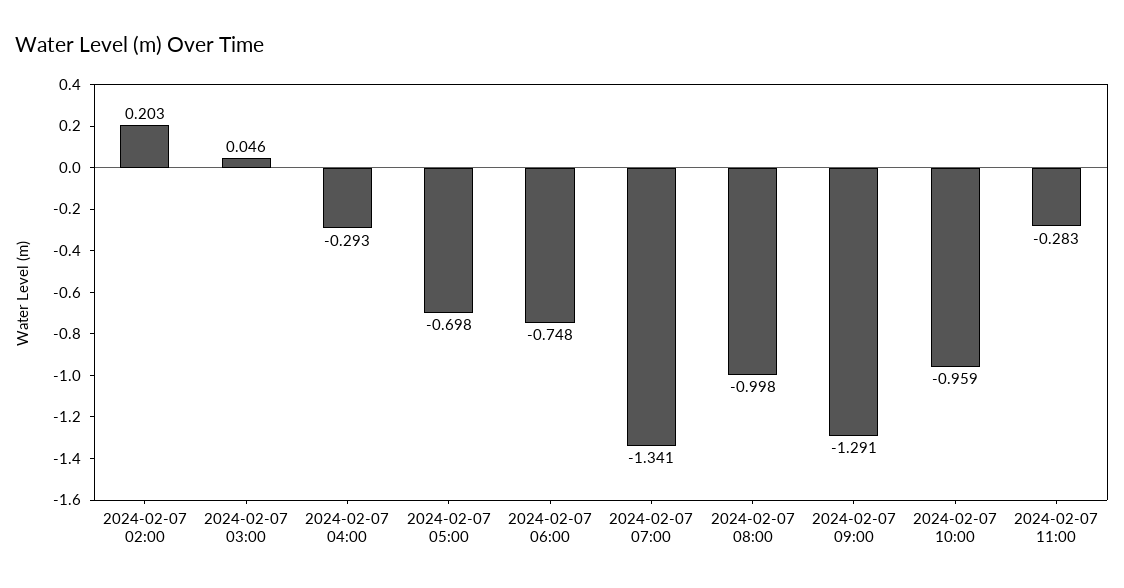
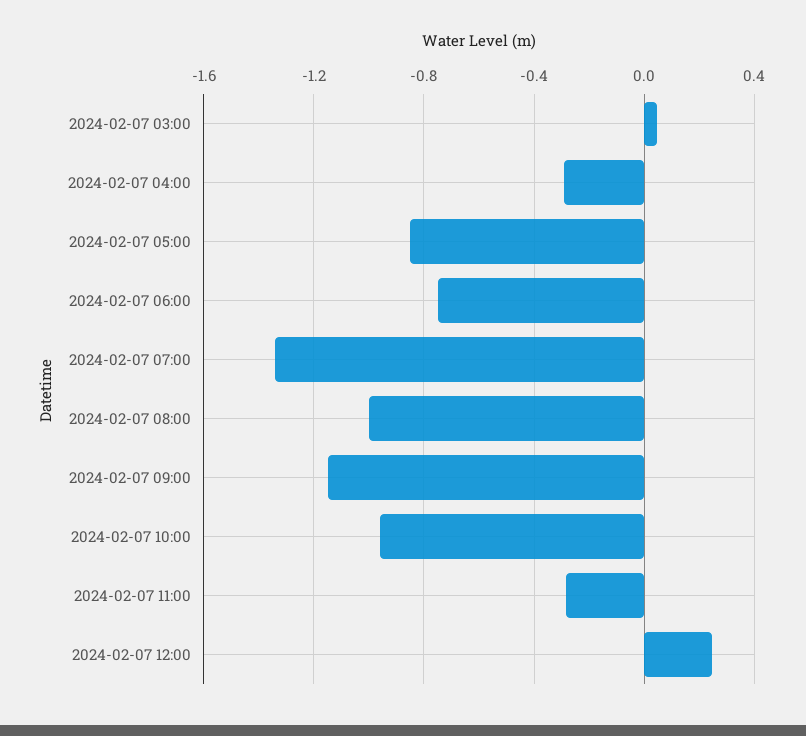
2024-02-07 02:00: 0.203 -> none
2024-02-07 05:00: -0.698 -> -0.85
2024-02-07 09:00: -1.291 -> -1.15
2024-02-07 12:00: none -> 0.25

